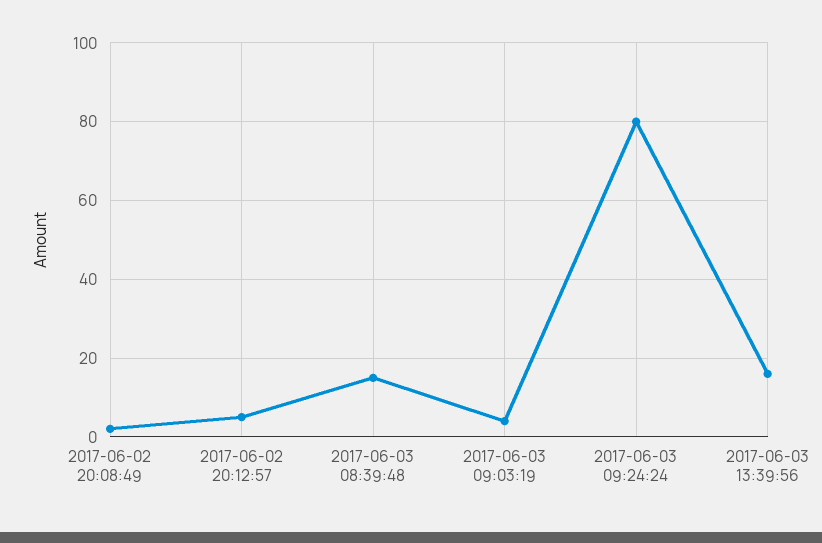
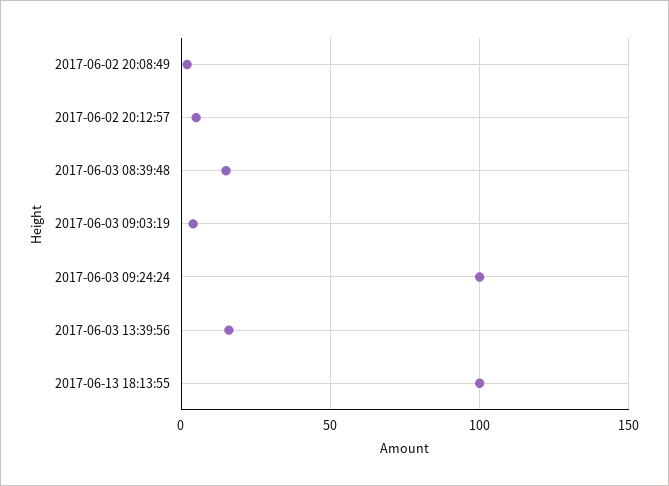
2017-06-03 09:24:24: 80 -> 100
2017-06-13 18:13:55: none -> 100

